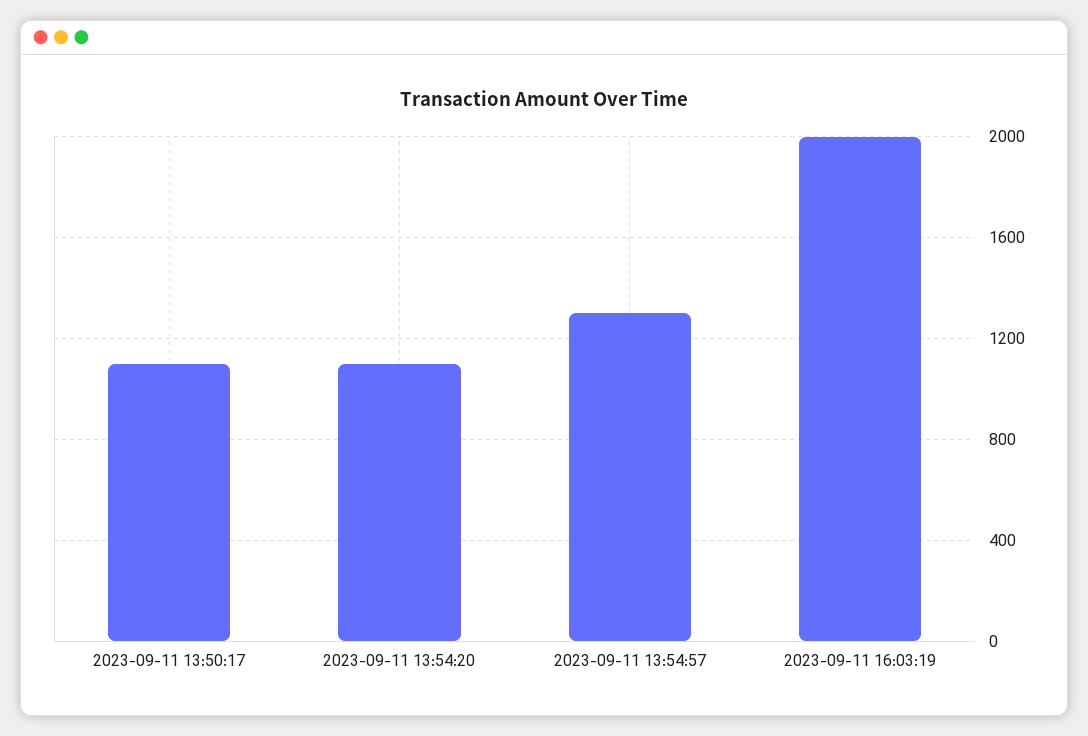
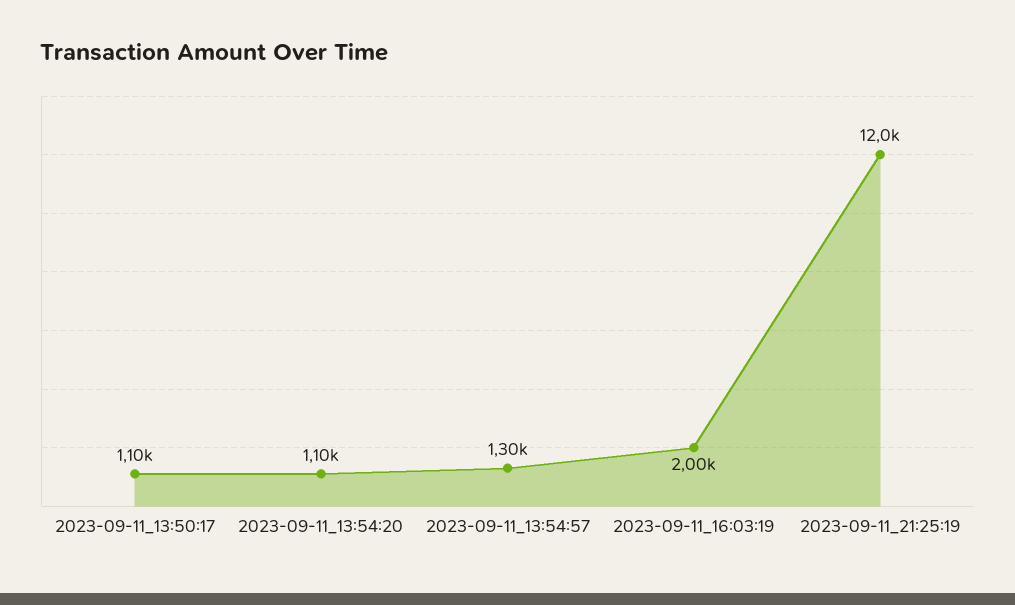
2023-09-11_21:25:19: none -> 12000

